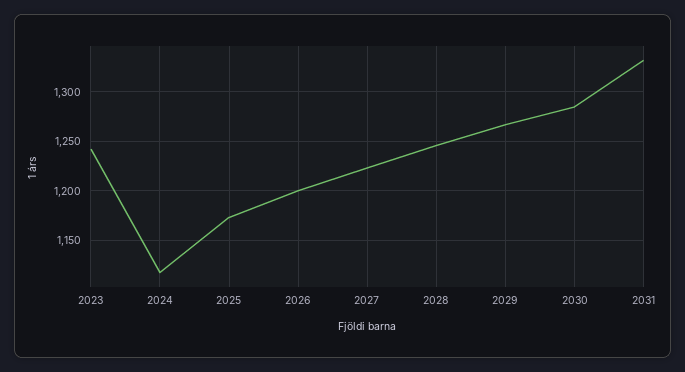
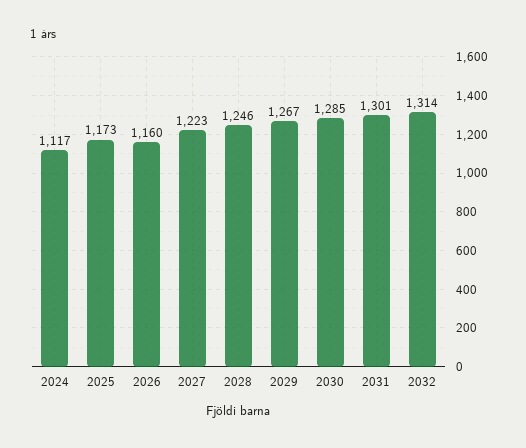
2023: 1240 -> none
2026: 1200 -> 1160
2031: 1330 -> 1301
2032: none -> 1314

